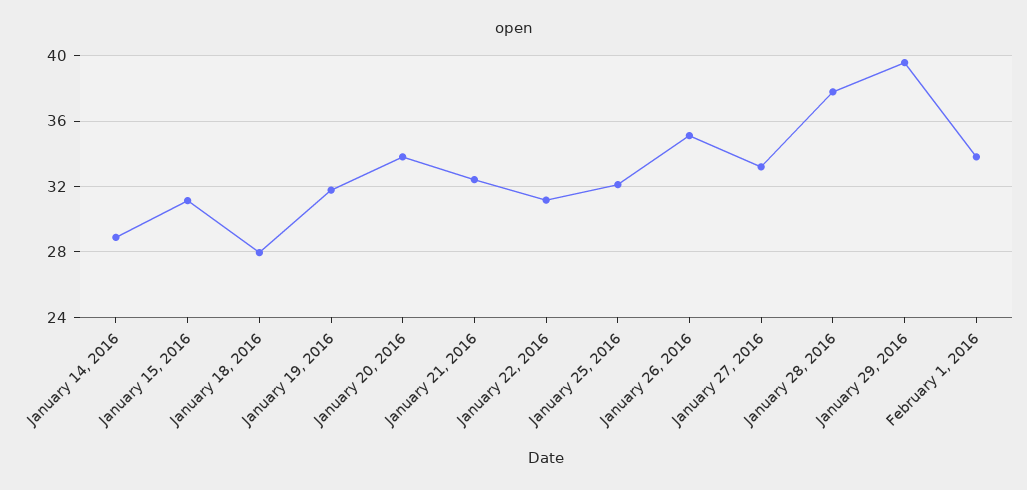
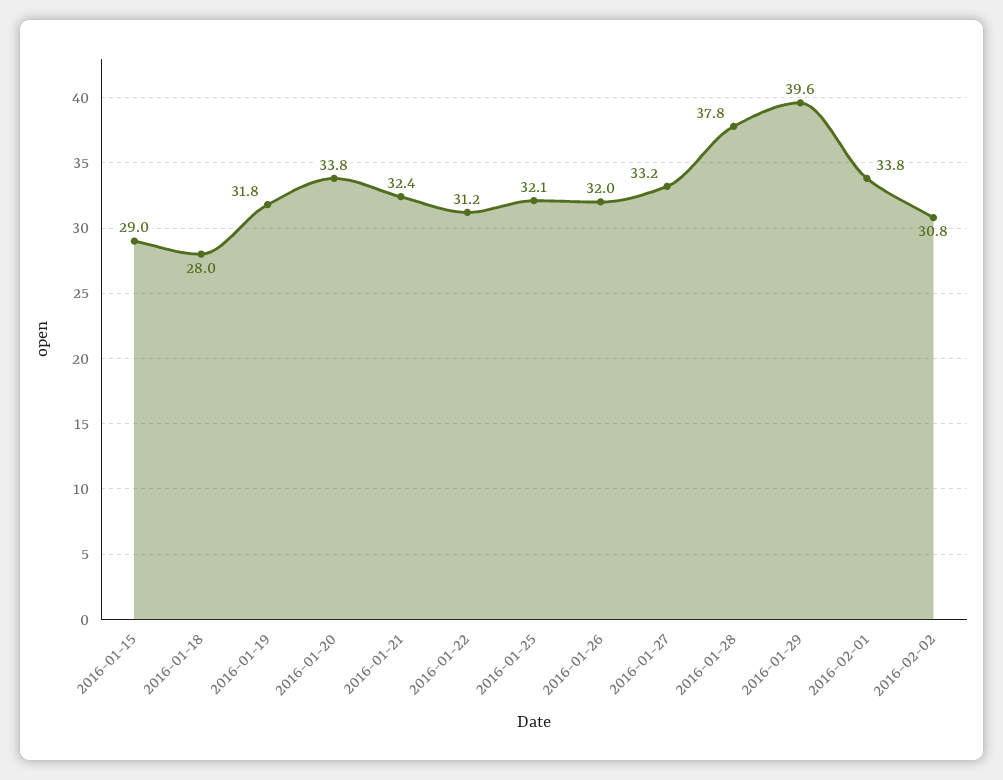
January 14, 2016: 29 -> none
January 15, 2016: 31 -> 29
January 26, 2016: 35 -> 32
2016-02-02: none -> 30.8

